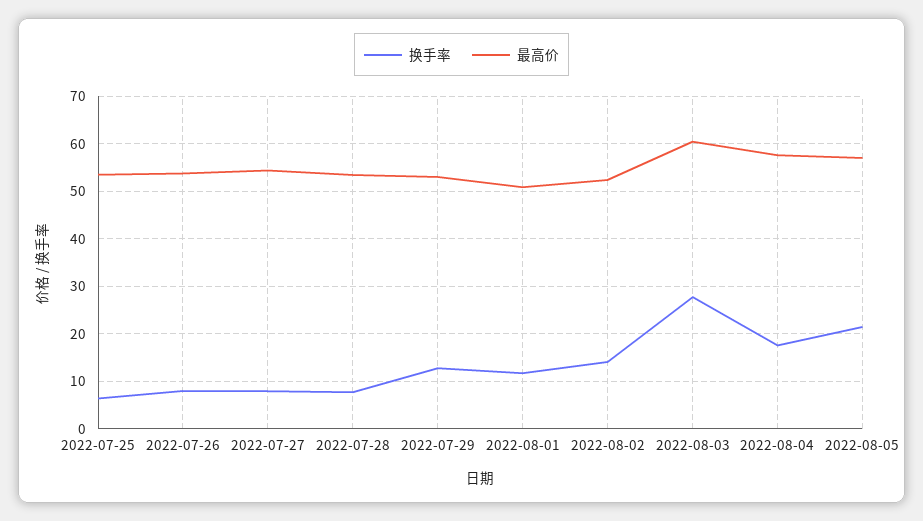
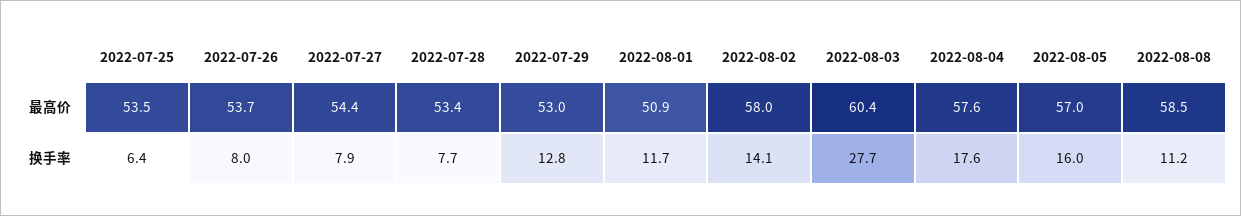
最高价, 2022-08-02: 52 -> 58
换手率, 2022-08-05: 22 -> 16
最高价, 2022-08-08: none -> 58.5
换手率, 2022-08-08: none -> 11.2

